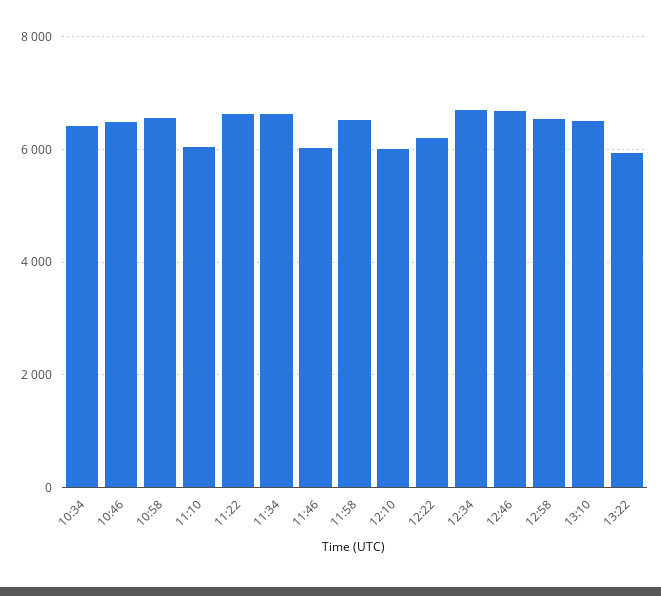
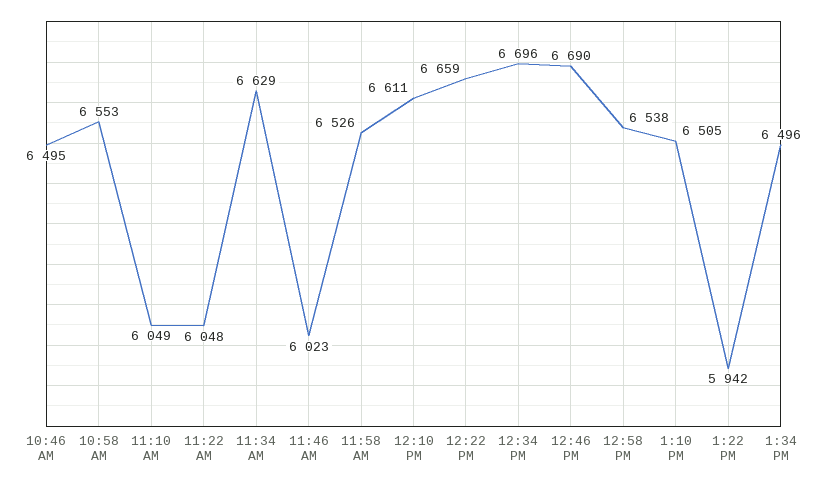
10:34: 6400 -> none
11:22: 6600 -> 6048
12:10: 6000 -> 6611
12:22: 6200 -> 6659
1:34 PM: none -> 6496

